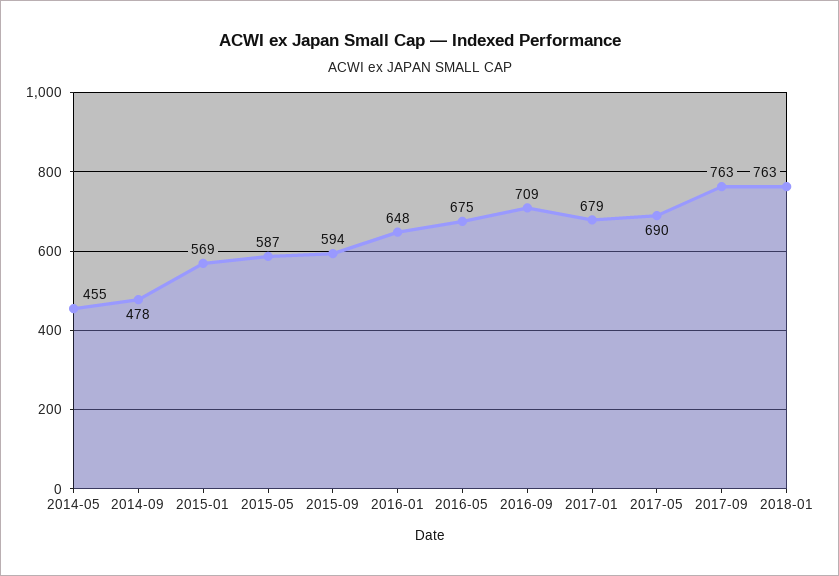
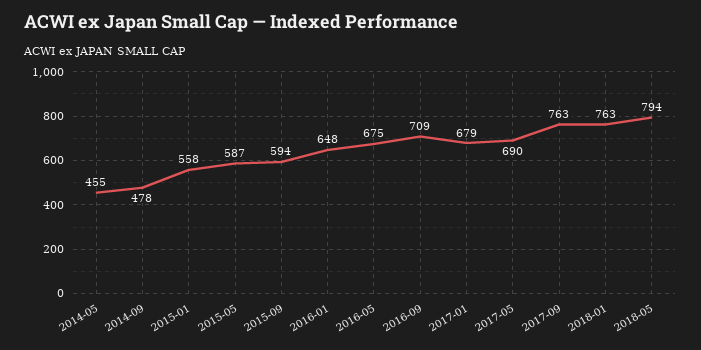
2015-01: 569 -> 558
2018-05: none -> 794

